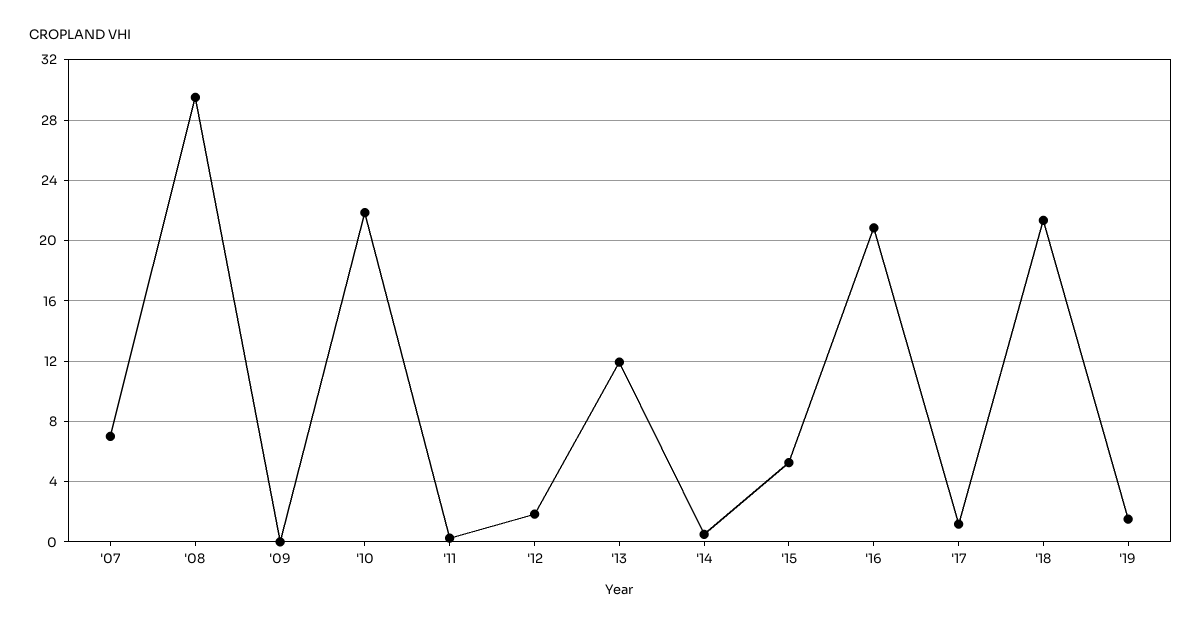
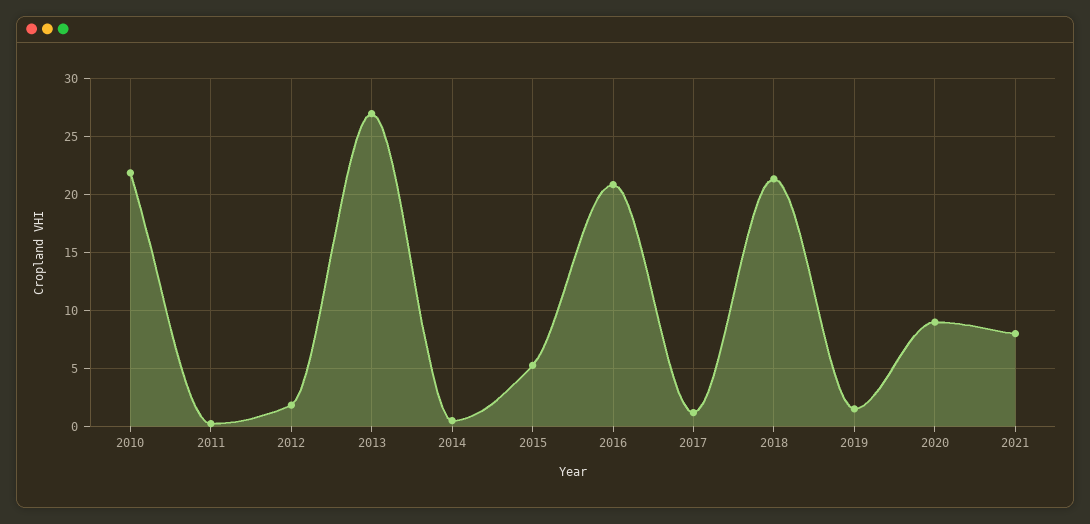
'07: 7 -> none
'08: 29.5 -> none
'09: 0 -> none
'13: 12 -> 27
2020: none -> 9
2021: none -> 8

